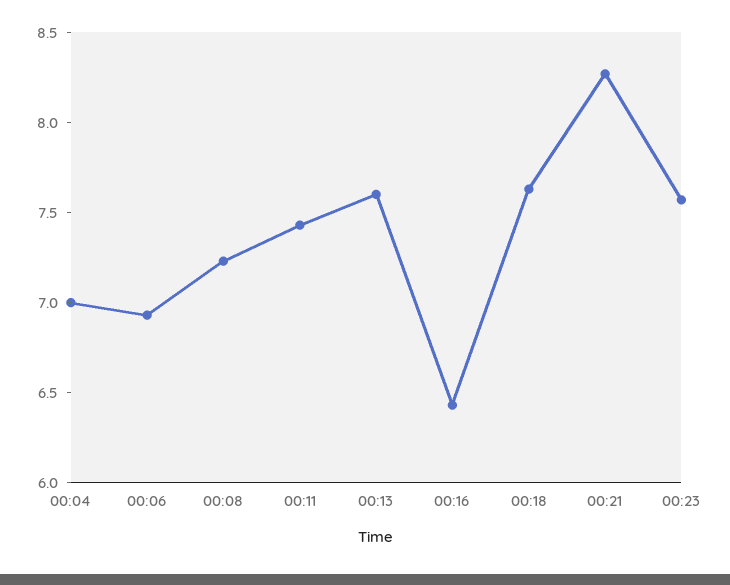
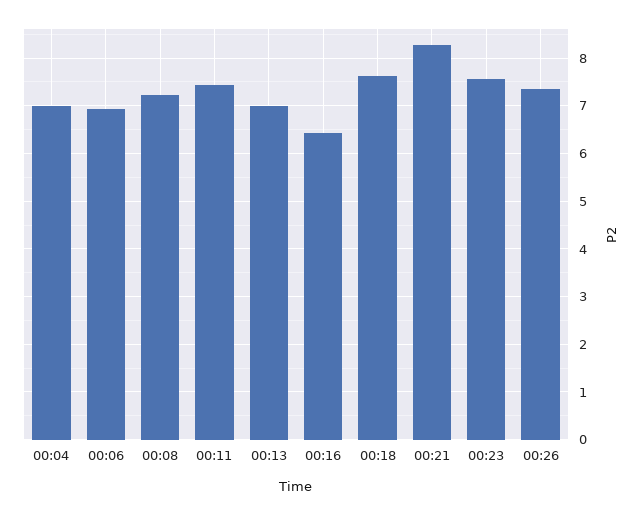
00:13: 7.6 -> 7
00:26: none -> 7.4

